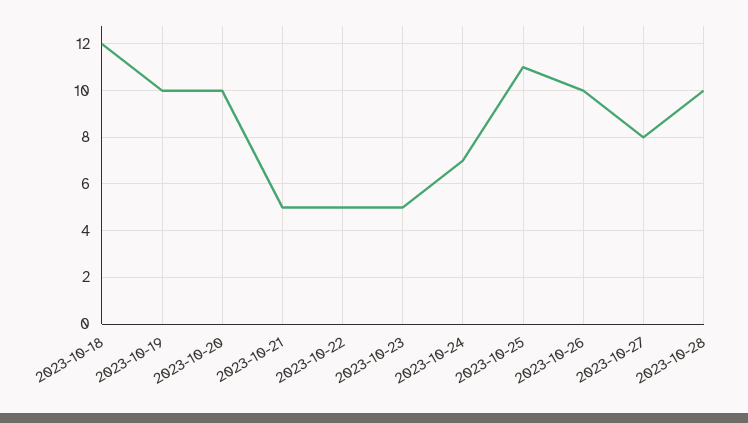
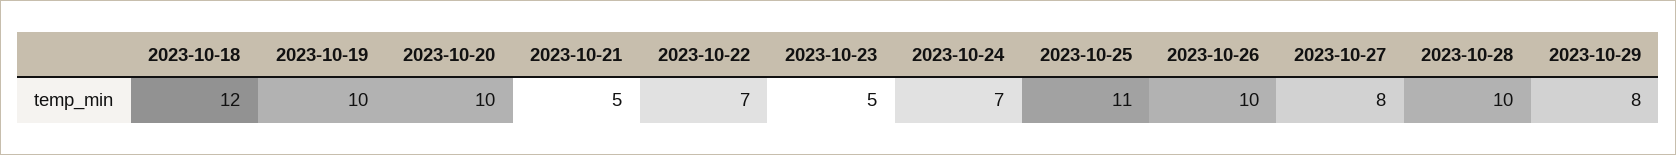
2023-10-22: 5 -> 7
2023-10-29: none -> 8

